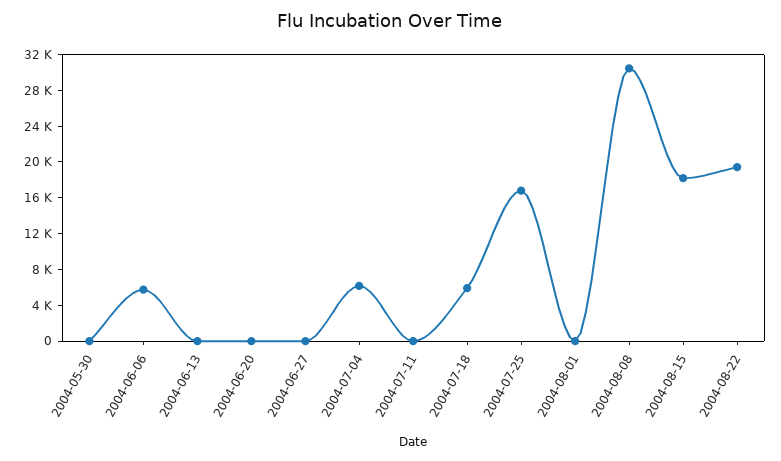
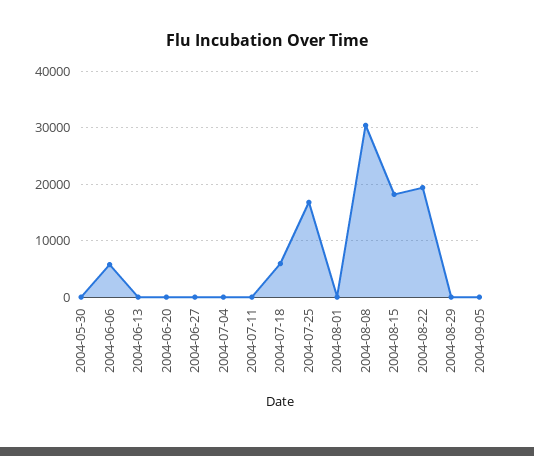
2004-07-04: 6000 -> 0
2004-08-29: none -> 0
2004-09-05: none -> 0

